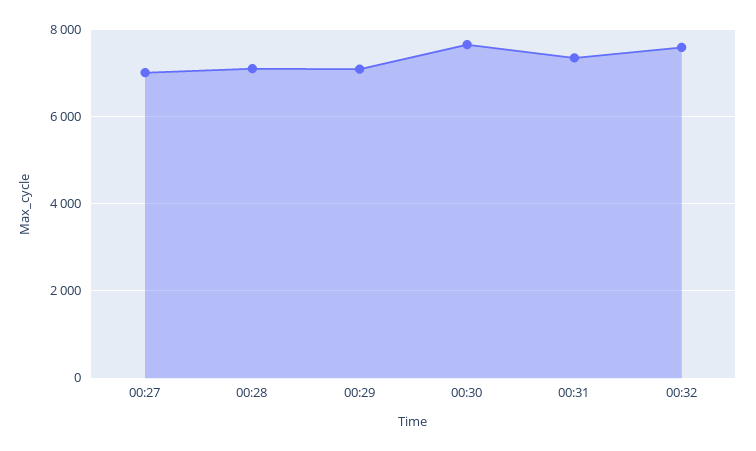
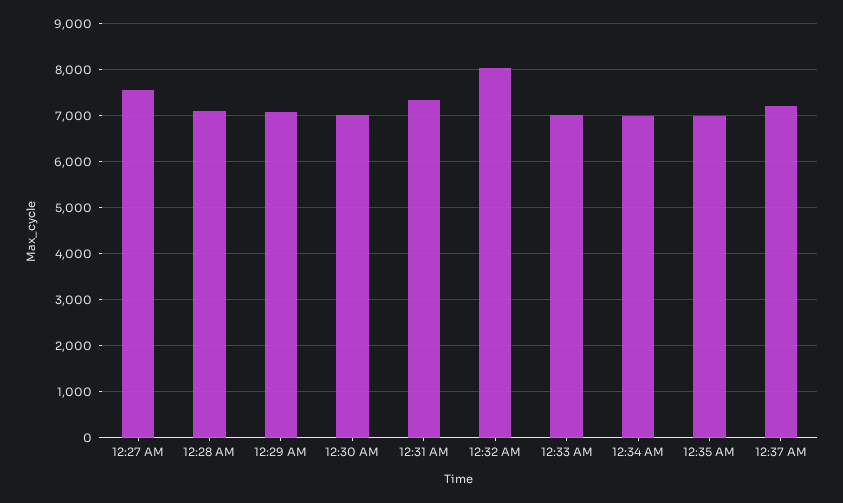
00:27: 7000 -> 7600
00:30: 7600 -> 7000
00:32: 7600 -> 8000
12:33 AM: none -> 7000
12:34 AM: none -> 7000
12:35 AM: none -> 7000
12:37 AM: none -> 7200

